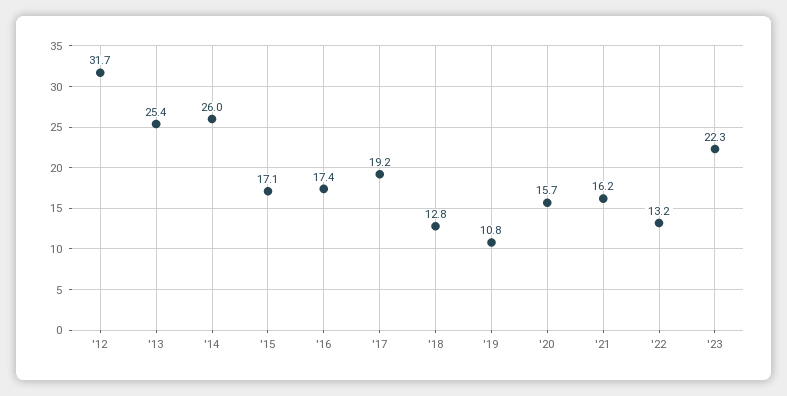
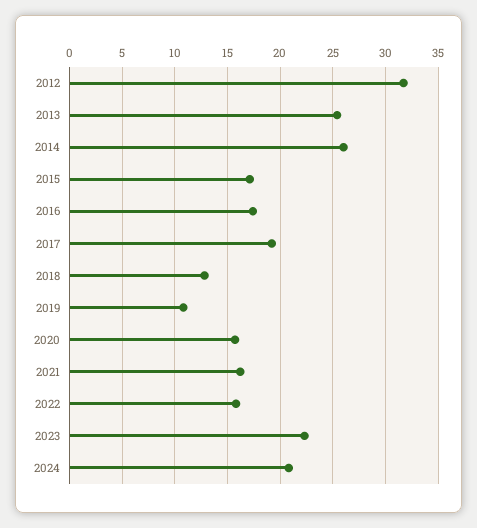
'22: 13.2 -> 16
2024: none -> 21

